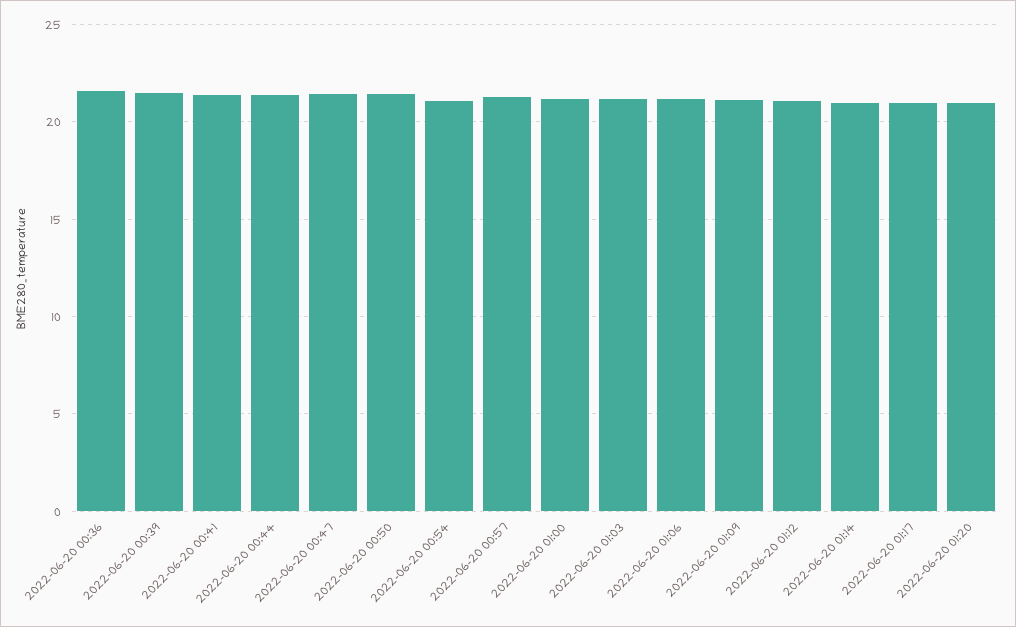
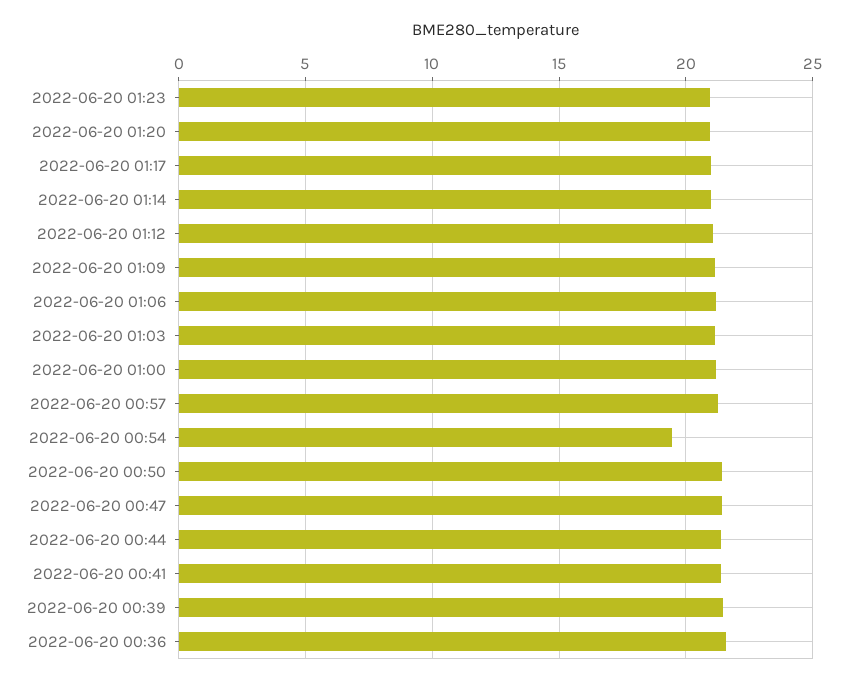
2022-06-20 00:54: 21 -> 19.5
2022-06-20 01:23: none -> 21

